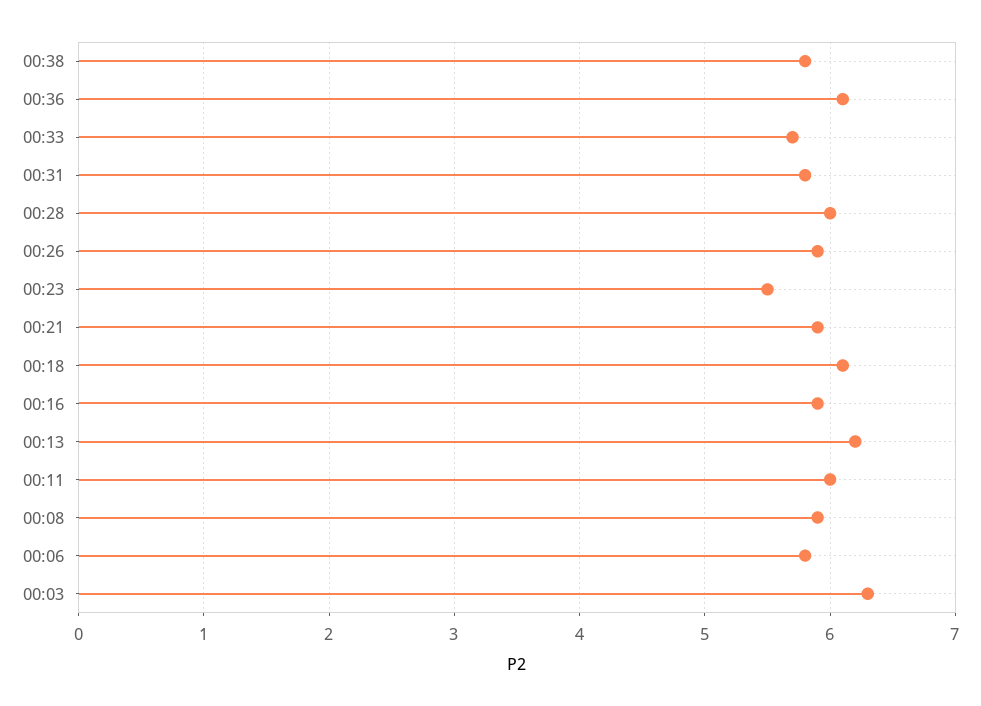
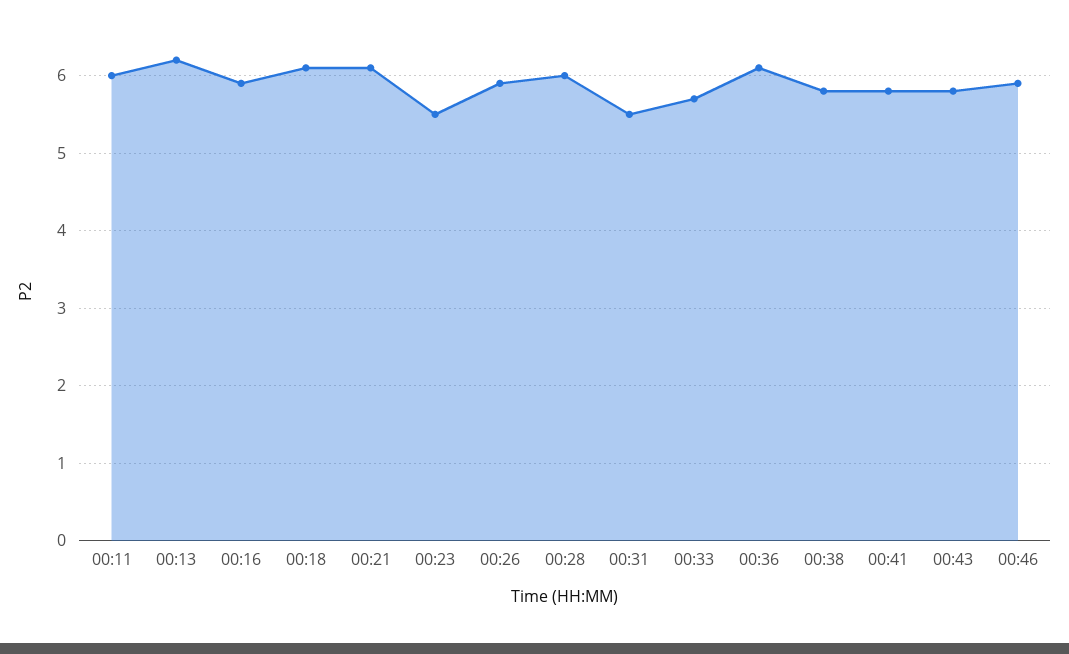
00:31: 5.8 -> 5.5
00:21: 5.9 -> 6.1
00:08: 5.9 -> none
00:06: 5.8 -> none
00:03: 6.3 -> none
00:41: none -> 5.8
00:43: none -> 5.8
00:46: none -> 5.9

